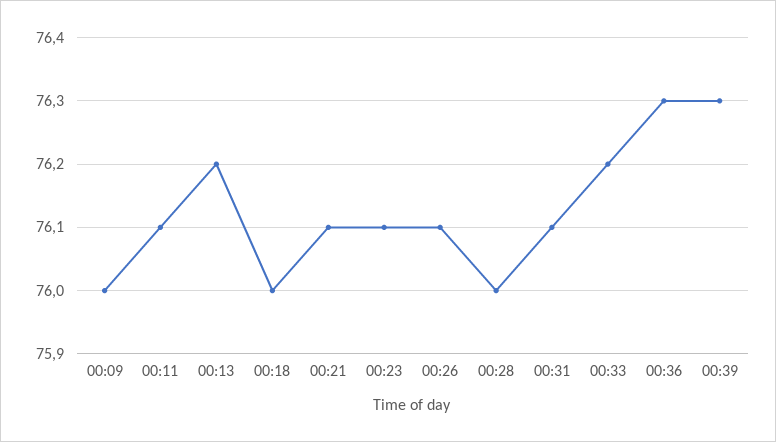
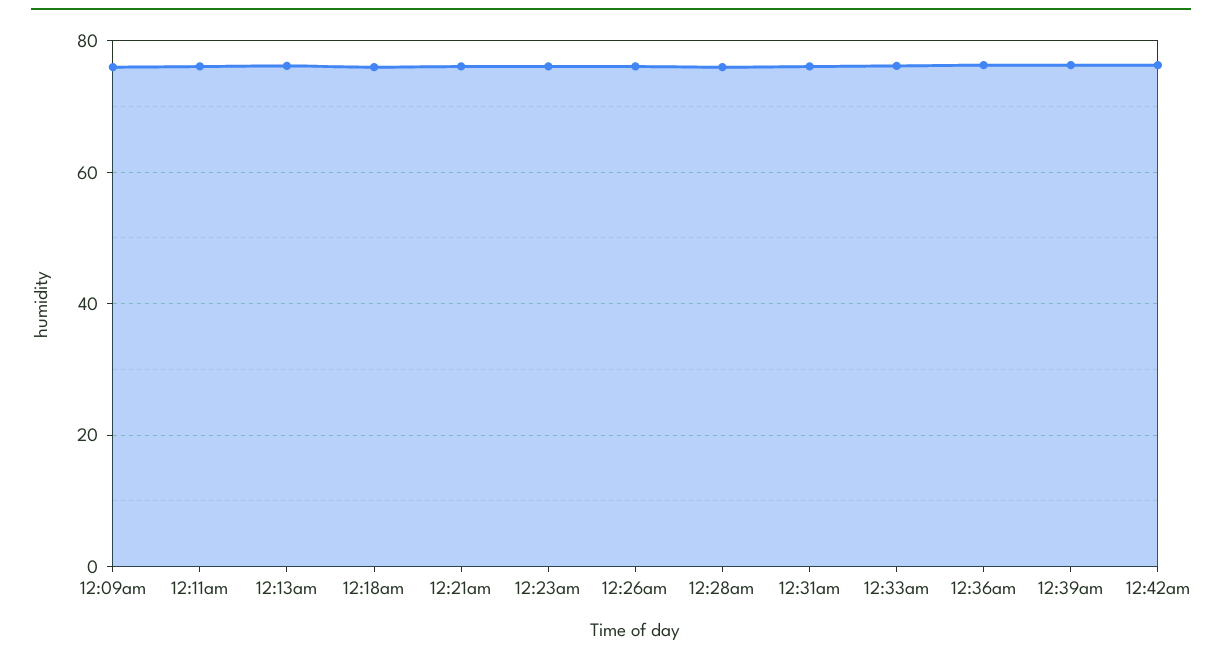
12:42am: none -> 76

